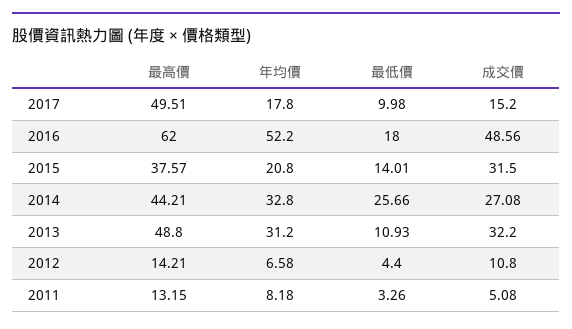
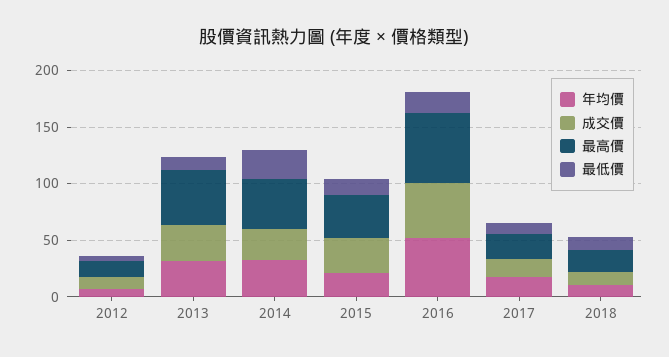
最高價, 2017: 49.51 -> 20
最高價, 2011: 13.15 -> none
年均價, 2011: 8.18 -> none
最低價, 2011: 3.26 -> none
成交價, 2011: 5.08 -> none
年均價, 2018: none -> 10
成交價, 2018: none -> 10
最高價, 2018: none -> 20
最低價, 2018: none -> 10

